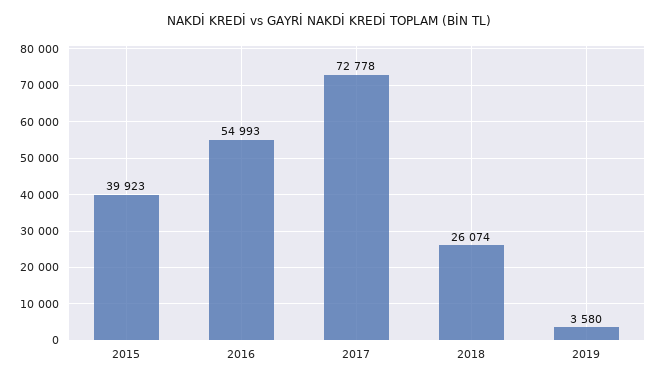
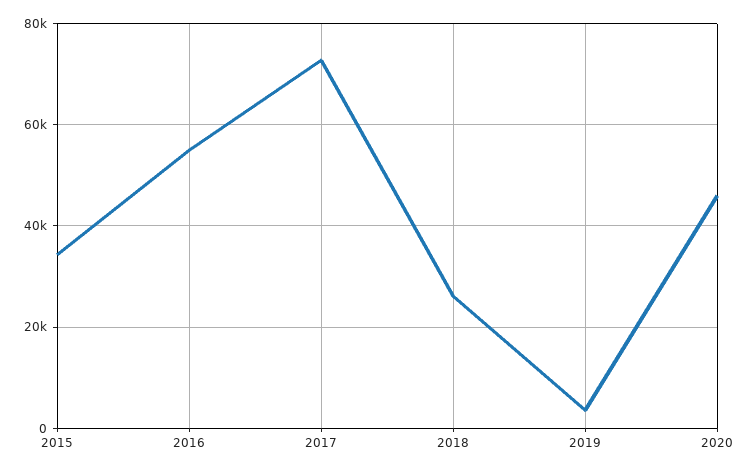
2015: 39923 -> 34000
2020: none -> 46000

